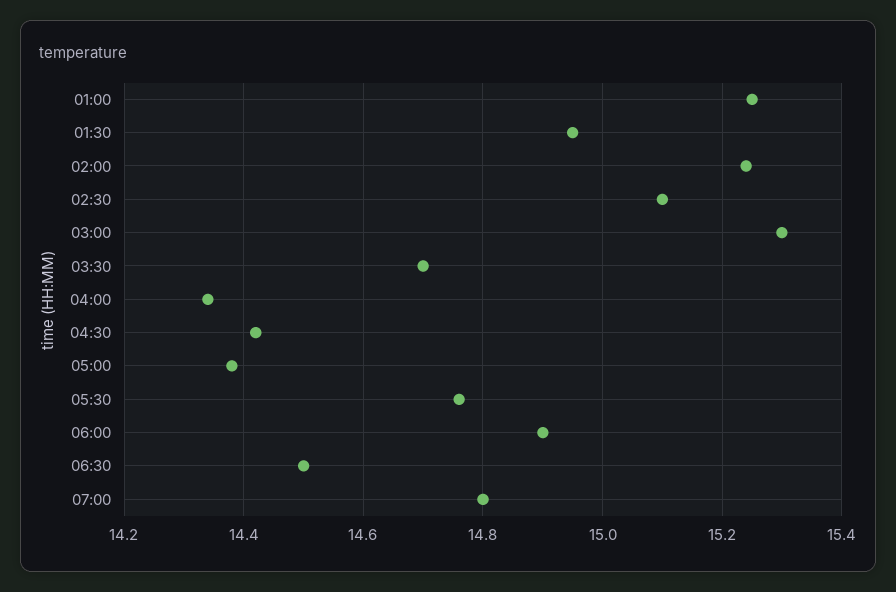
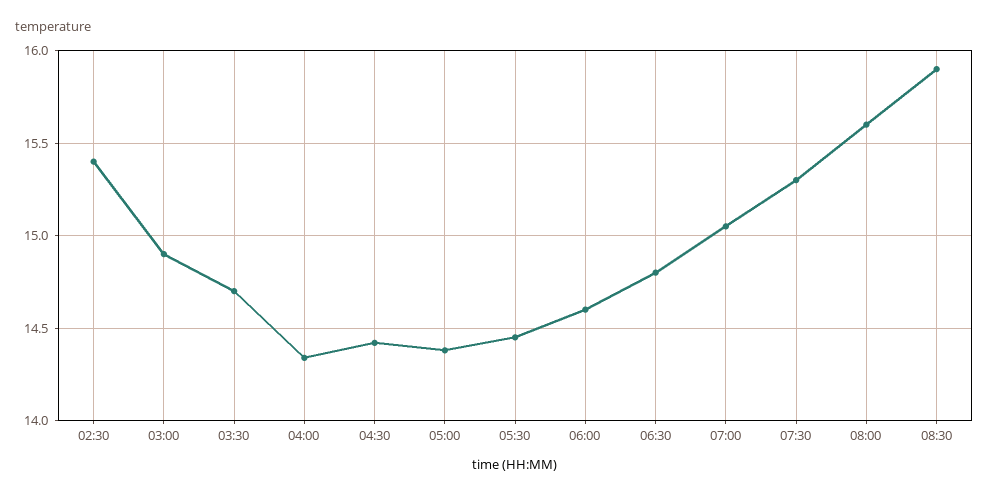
01:00: 15.25 -> none
01:30: 14.95 -> none
02:00: 15.25 -> none
02:30: 15.1 -> 15.4
03:00: 15.3 -> 14.9
05:30: 14.75 -> 14.45
06:00: 14.9 -> 14.6
06:30: 14.5 -> 14.8
07:00: 14.8 -> 15.05
07:30: none -> 15.3
08:00: none -> 15.6
08:30: none -> 15.9

